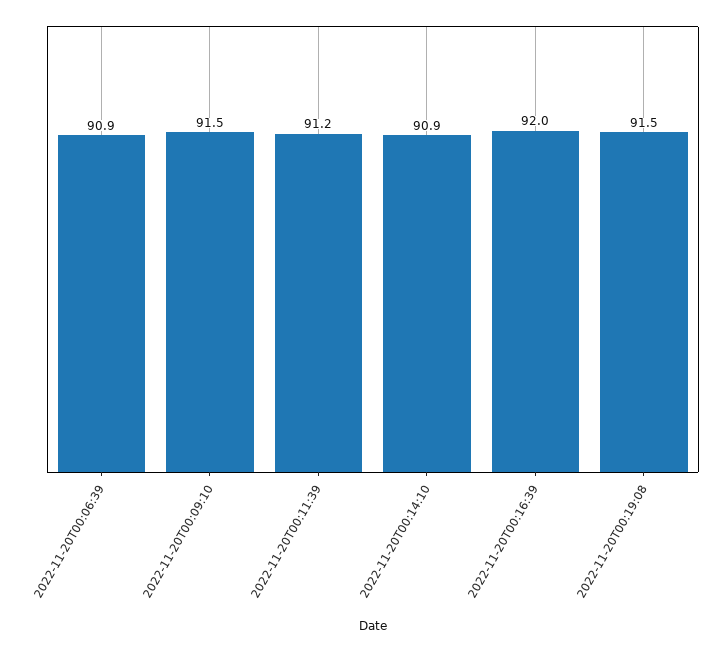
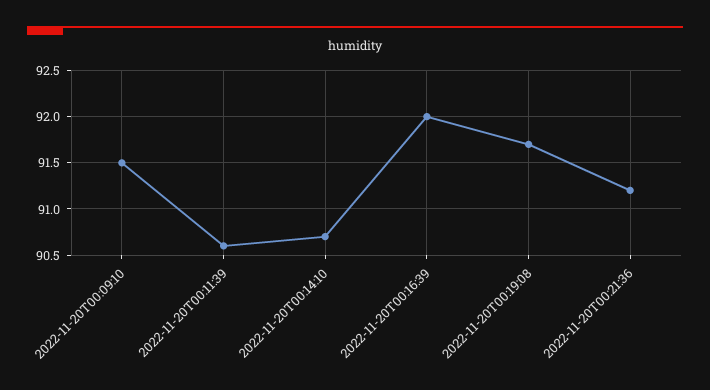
2022-11-20T00:06:39: 90.9 -> none
2022-11-20T00:11:39: 91.2 -> 90.6
2022-11-20T00:14:10: 90.9 -> 90.7
2022-11-20T00:19:08: 91.5 -> 91.7
2022-11-20T00:21:36: none -> 91.2

